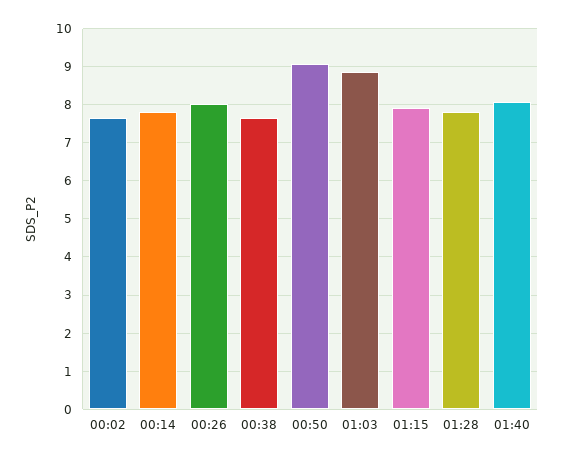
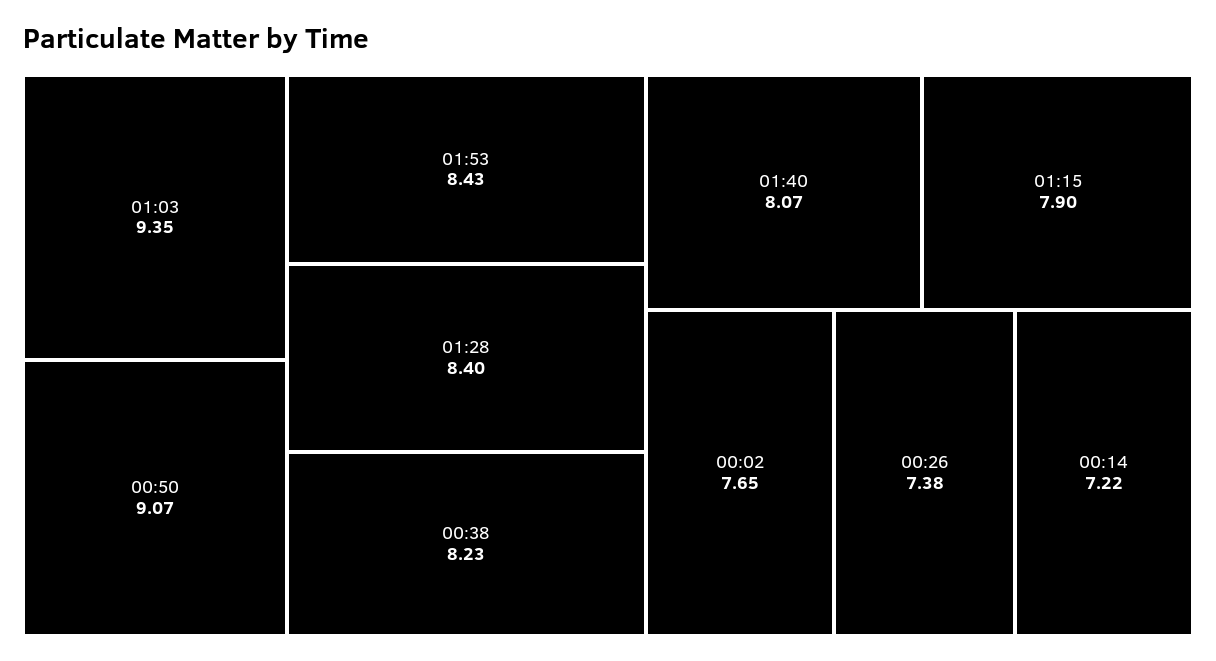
00:14: 7.8 -> 7.22
00:26: 8 -> 7.38
00:38: 7.6 -> 8.23
01:03: 8.8 -> 9.35
01:28: 7.8 -> 8.4
01:53: none -> 8.43

